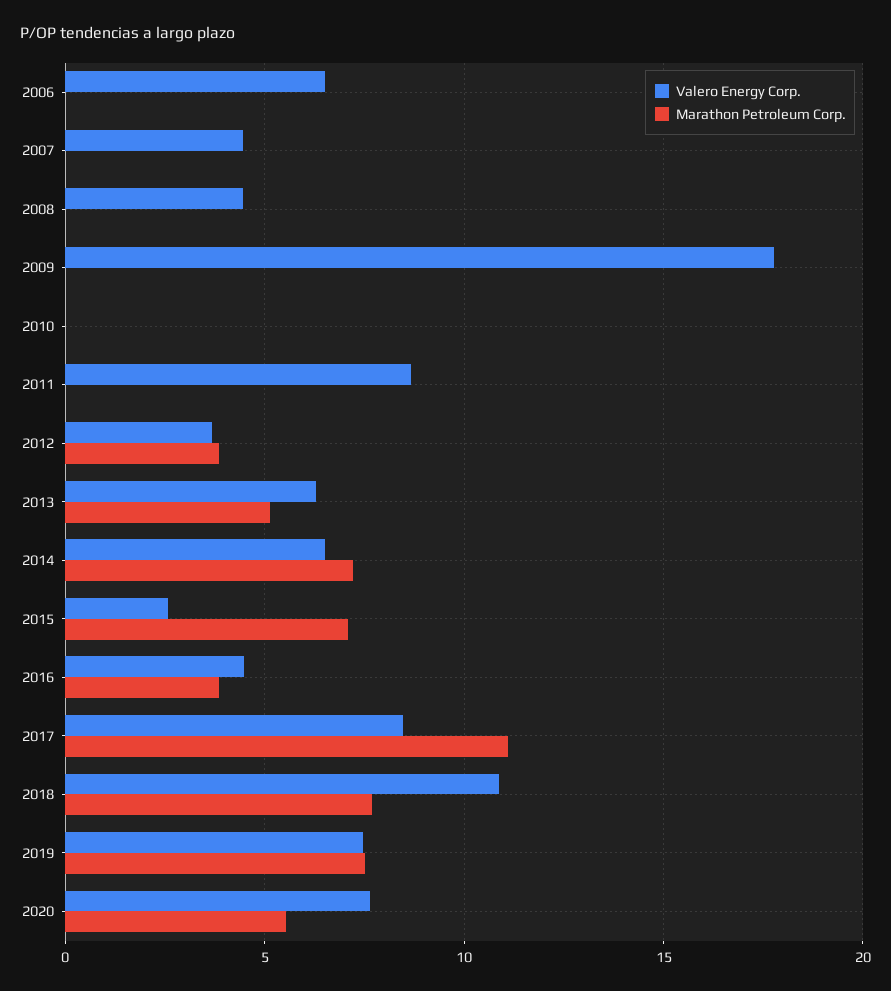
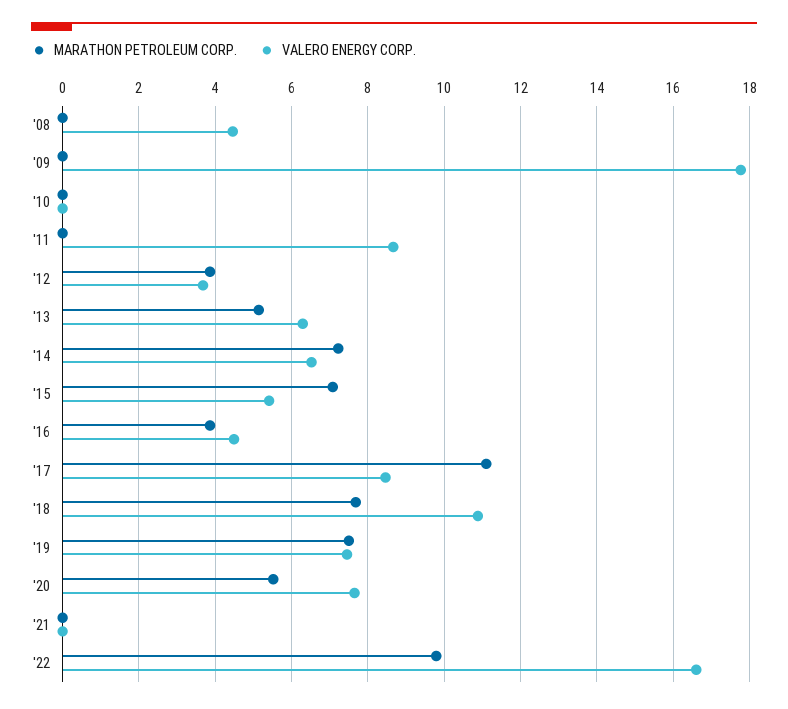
Valero Energy Corp., 2006: 6.5 -> none
Marathon Petroleum Corp., 2006: 0 -> none
Valero Energy Corp., 2007: 4.5 -> none
Marathon Petroleum Corp., 2007: 0 -> none
Valero Energy Corp., 2015: 2.5 -> 5.4
Marathon Petroleum Corp., '21: none -> 0
Valero Energy Corp., '21: none -> 0
Marathon Petroleum Corp., '22: none -> 9.8
Valero Energy Corp., '22: none -> 16.6

